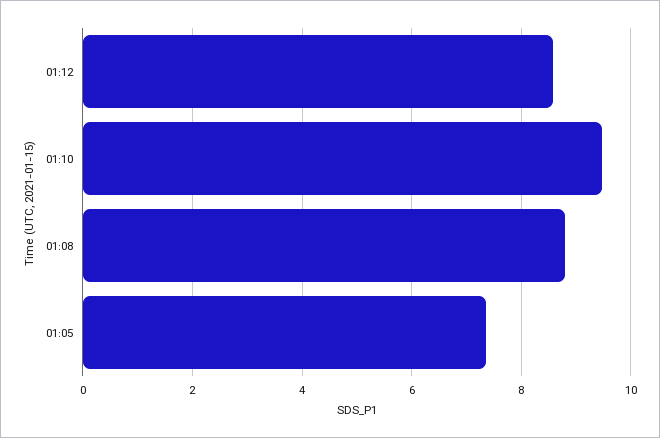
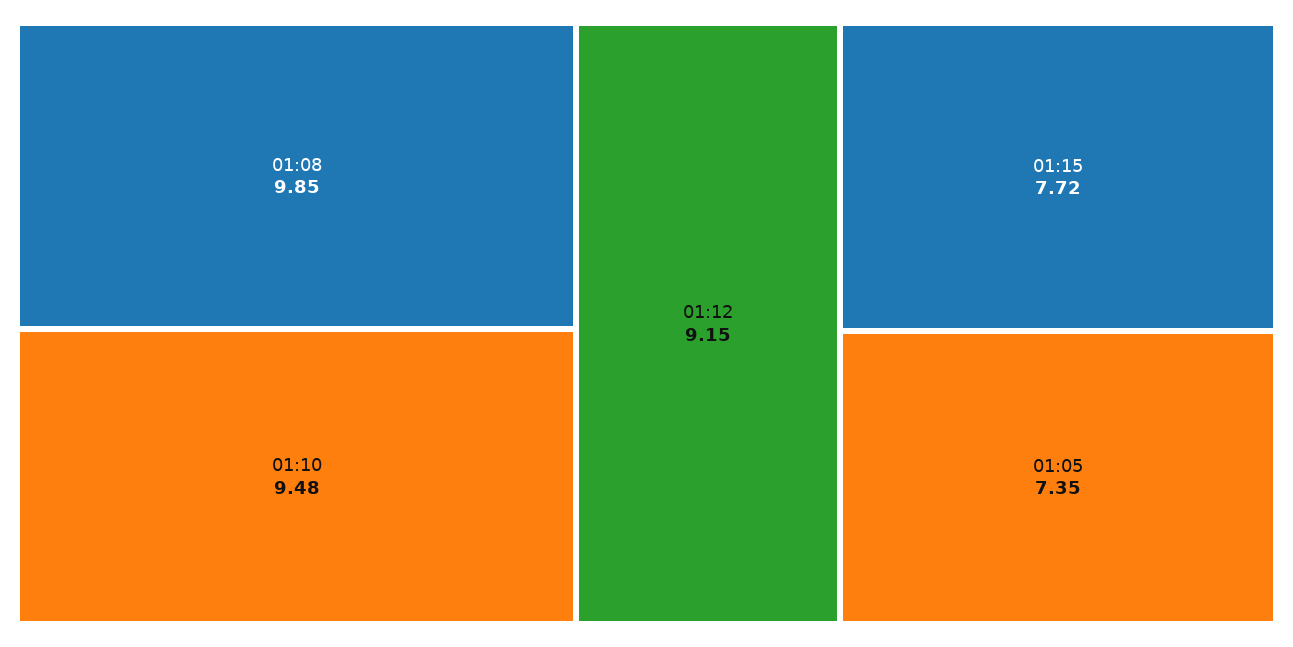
01:12: 8.6 -> 9.15
01:08: 8.8 -> 9.85
01:15: none -> 7.72

